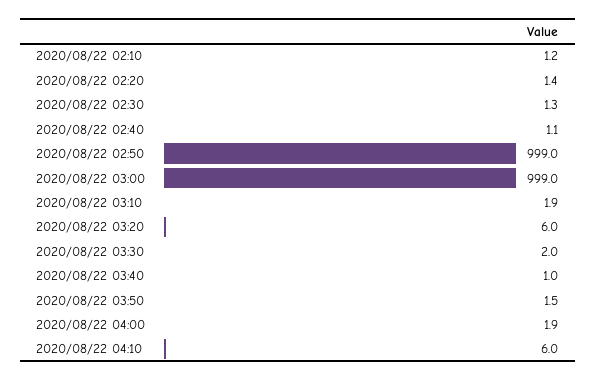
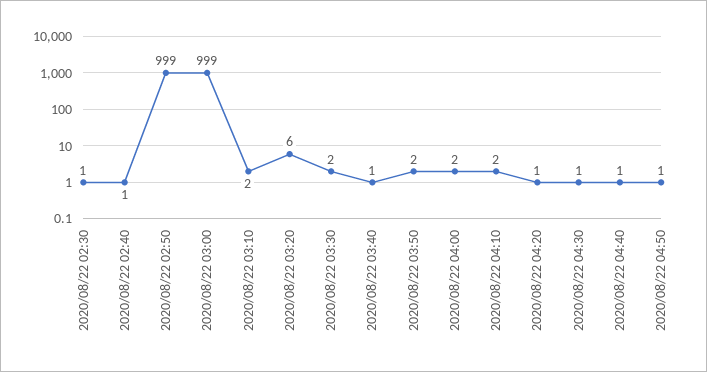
2020/08/22 02:10: 1.2 -> none
2020/08/22 02:20: 1.4 -> none
2020/08/22 04:10: 6 -> 2
2020/08/22 04:20: none -> 1
2020/08/22 04:30: none -> 1
2020/08/22 04:40: none -> 1
2020/08/22 04:50: none -> 1

